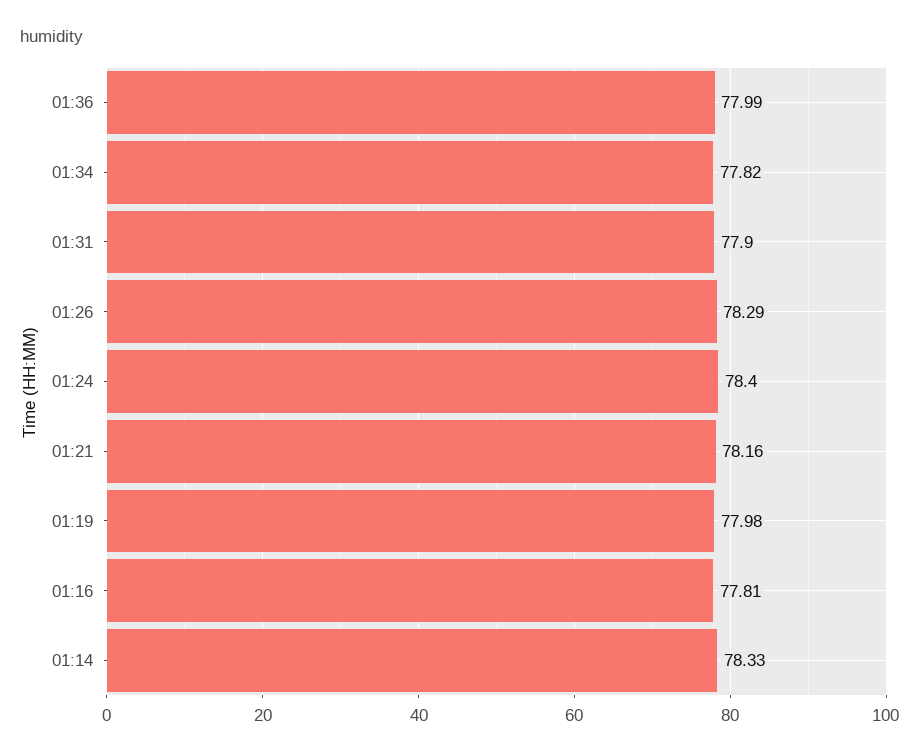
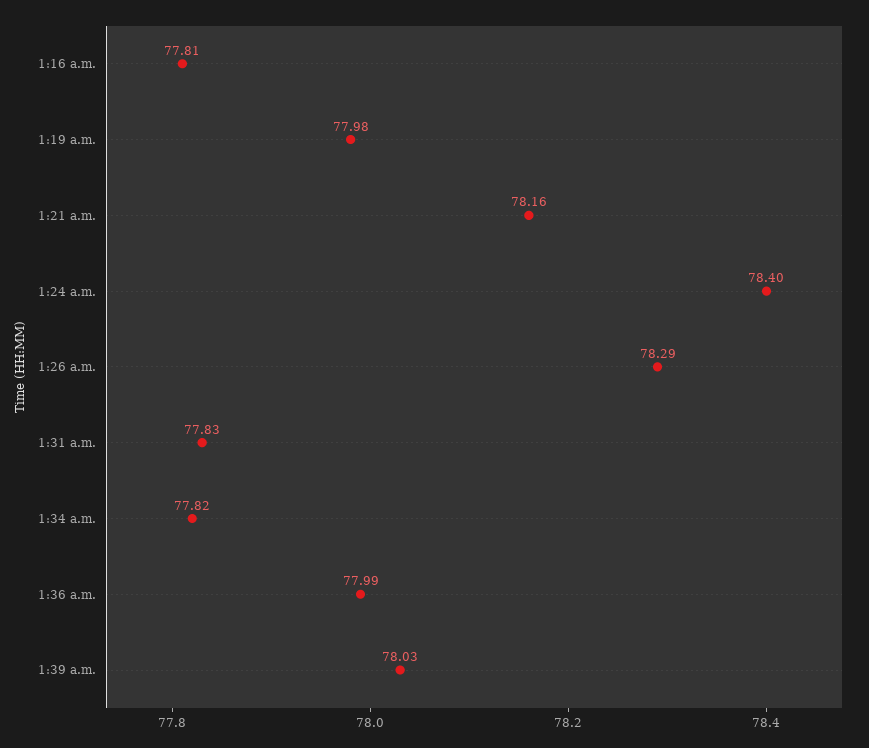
01:31: 77.9 -> 77.83
01:14: 78.33 -> none
1:39 a.m.: none -> 78.03

